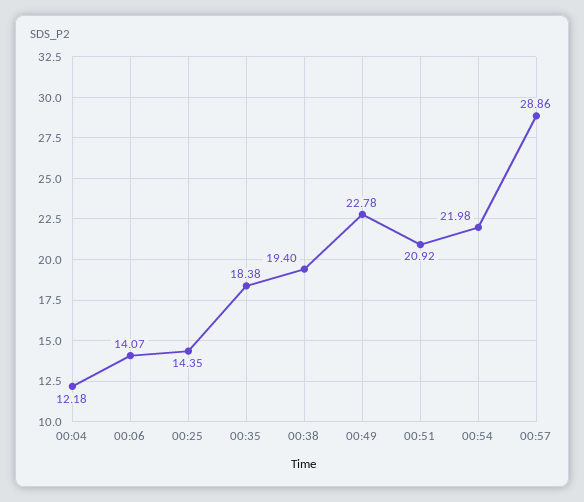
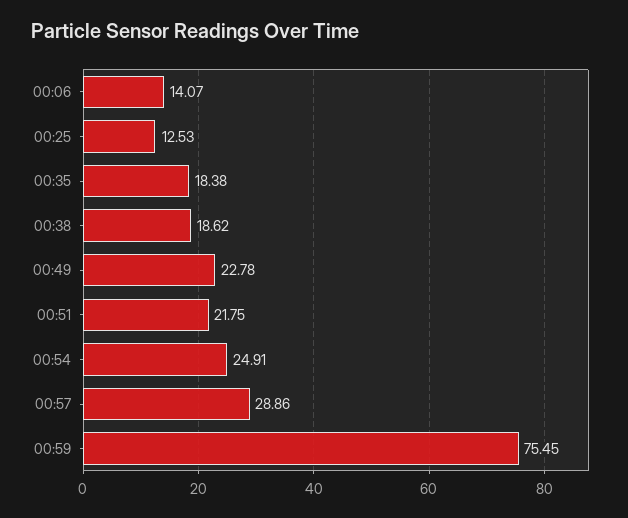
00:04: 12.18 -> none
00:25: 14.35 -> 12.53
00:38: 19.4 -> 18.62
00:51: 20.92 -> 21.75
00:54: 21.98 -> 24.91
00:59: none -> 75.45

